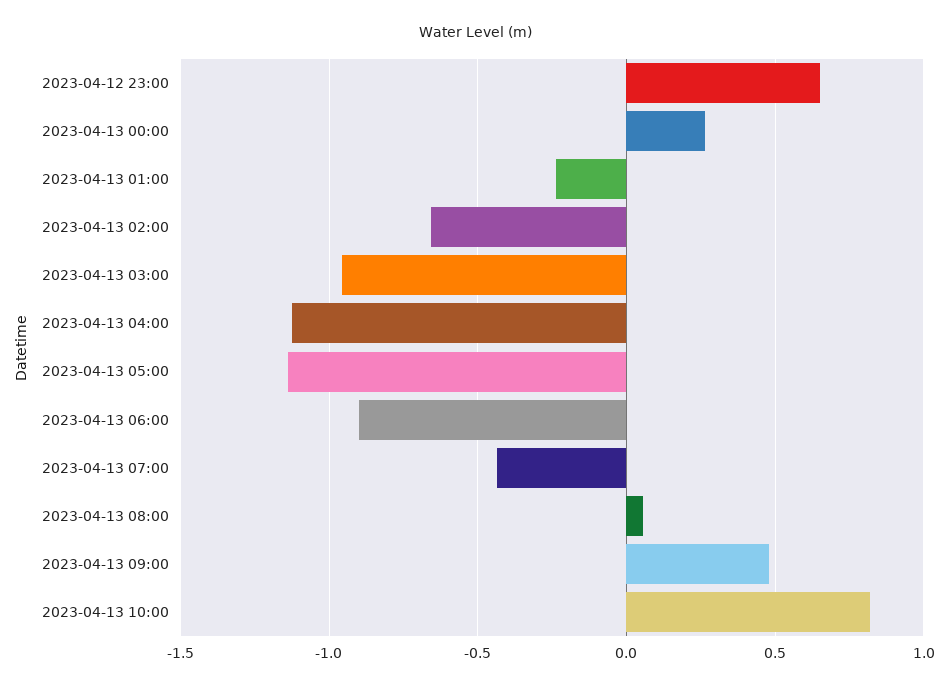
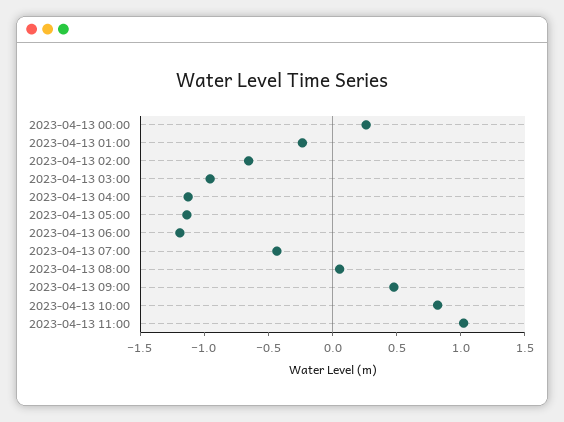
2023-04-12 23:00: 0.65 -> none
2023-04-13 06:00: -0.9 -> -1.2
2023-04-13 11:00: none -> 1

